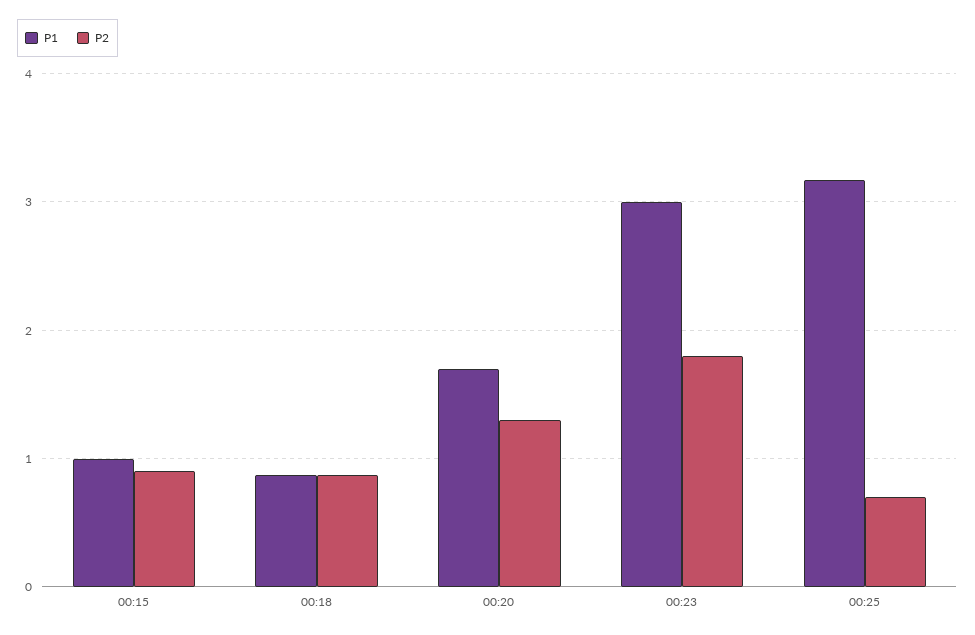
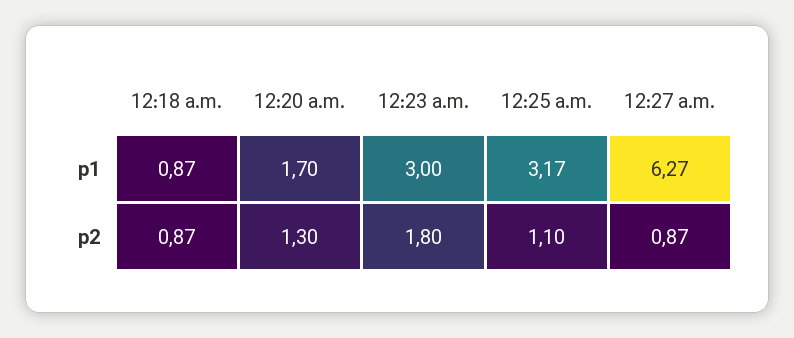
P1, 00:15: 1 -> none
P2, 00:15: 0.9 -> none
P2, 00:25: 0.7 -> 1.1
P1, 12:27 a.m.: none -> 6.27
P2, 12:27 a.m.: none -> 0.87

